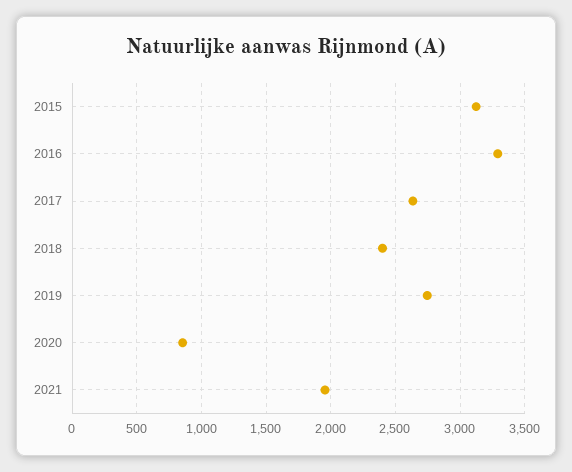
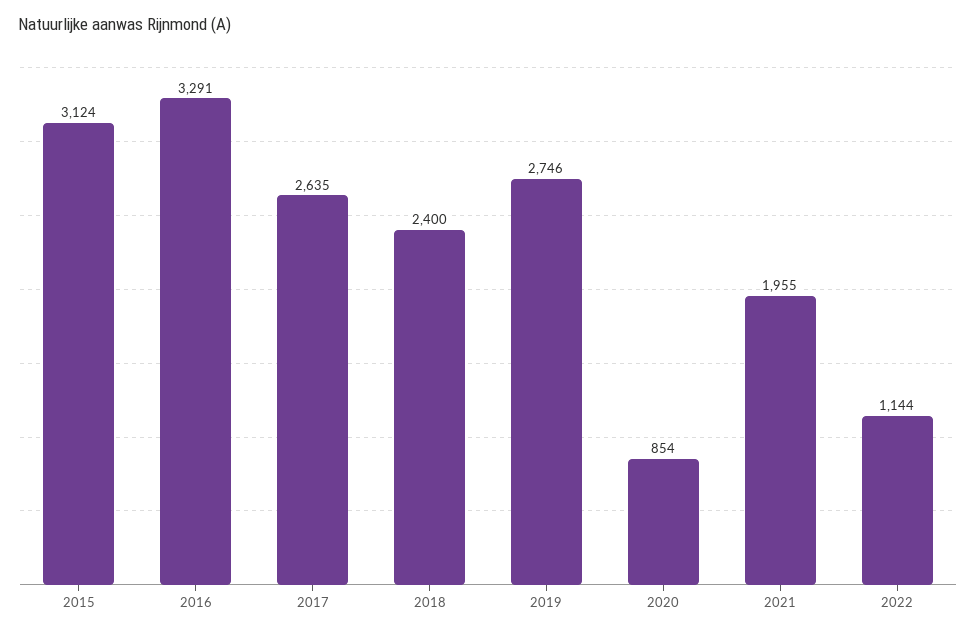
2022: none -> 1144

